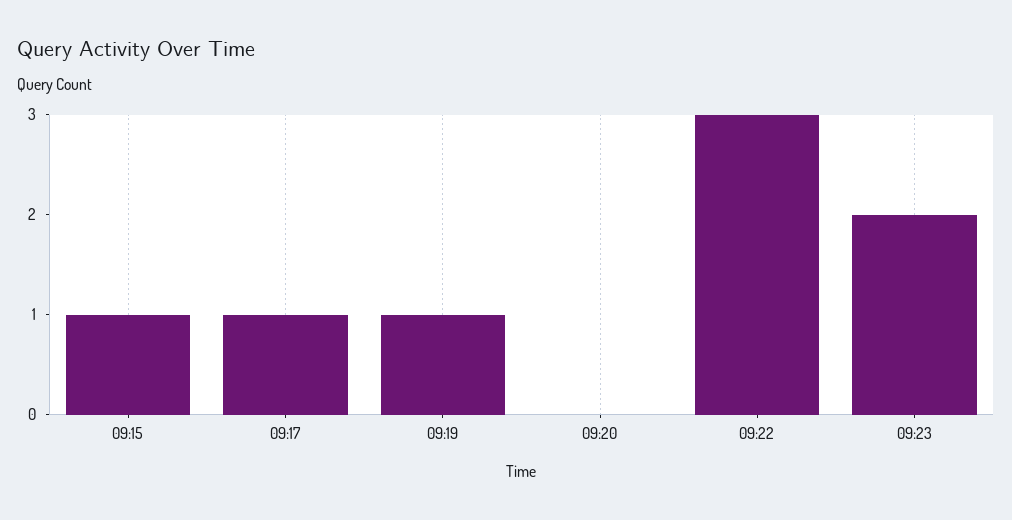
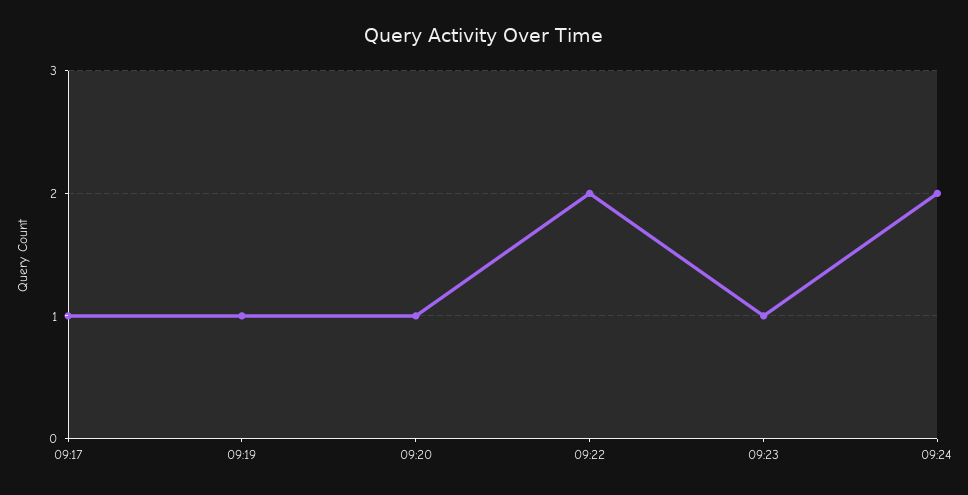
09:15: 1 -> none
09:20: 0 -> 1
09:22: 3 -> 2
09:23: 2 -> 1
09:24: none -> 2

